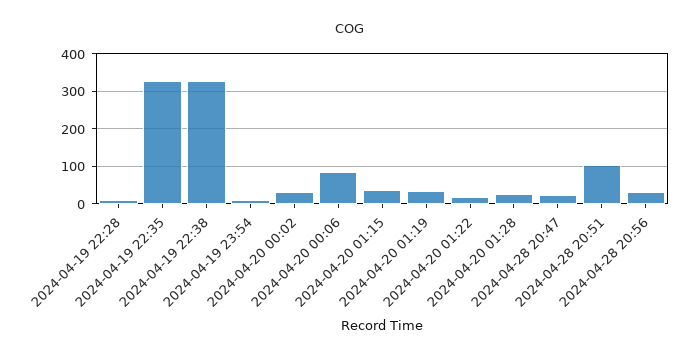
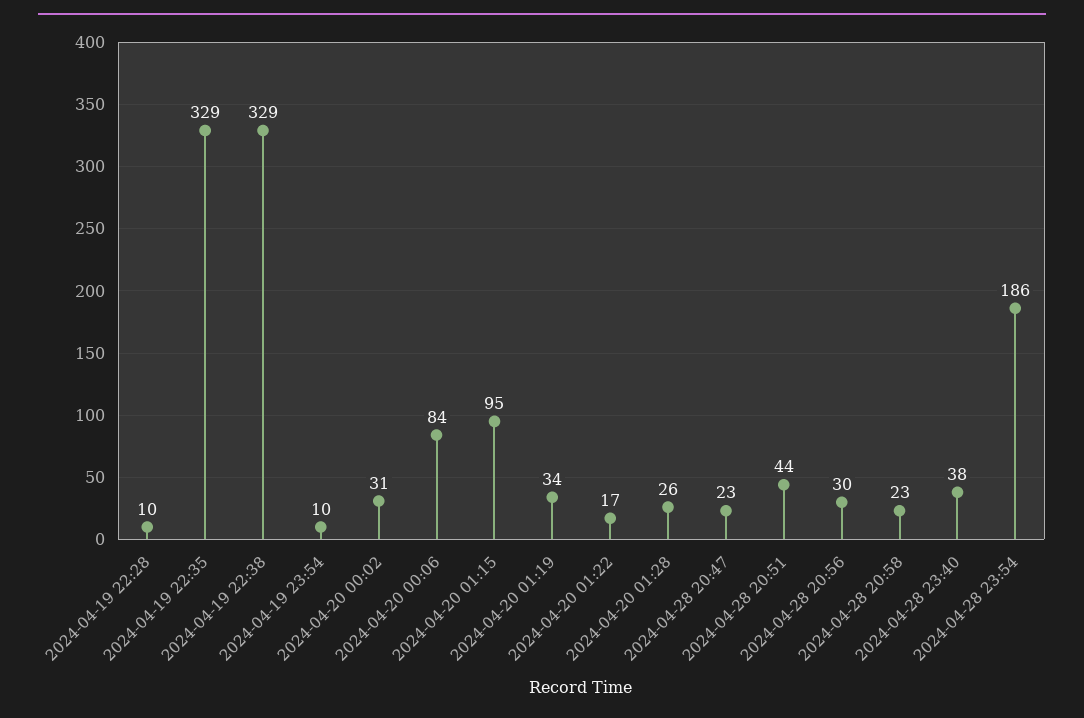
2024-04-20 01:15: 40 -> 95
2024-04-28 20:51: 100 -> 44
2024-04-28 20:58: none -> 23
2024-04-28 23:40: none -> 38
2024-04-28 23:54: none -> 186

